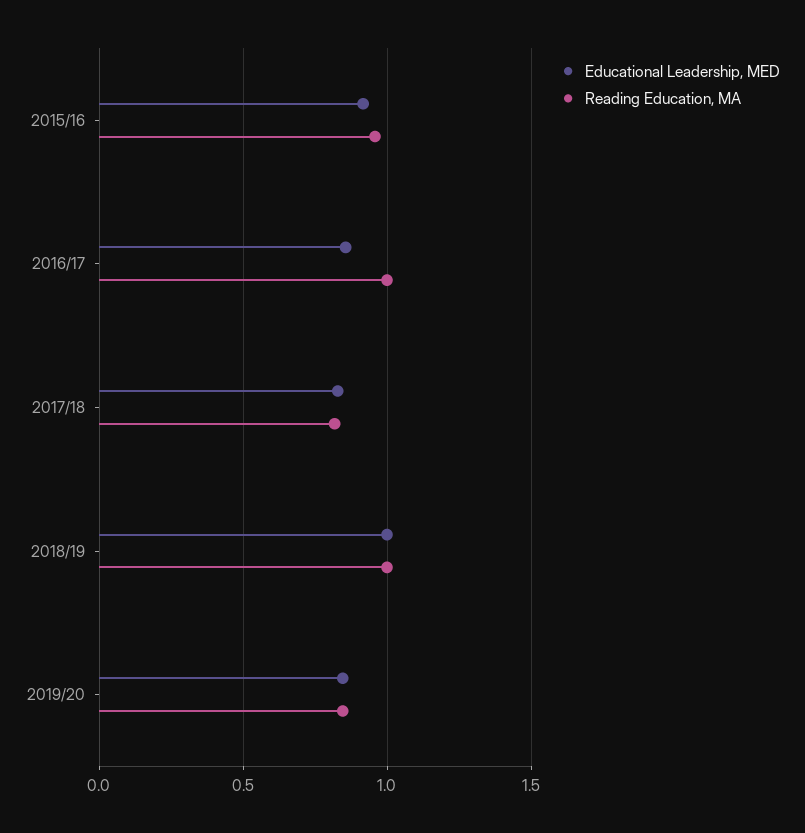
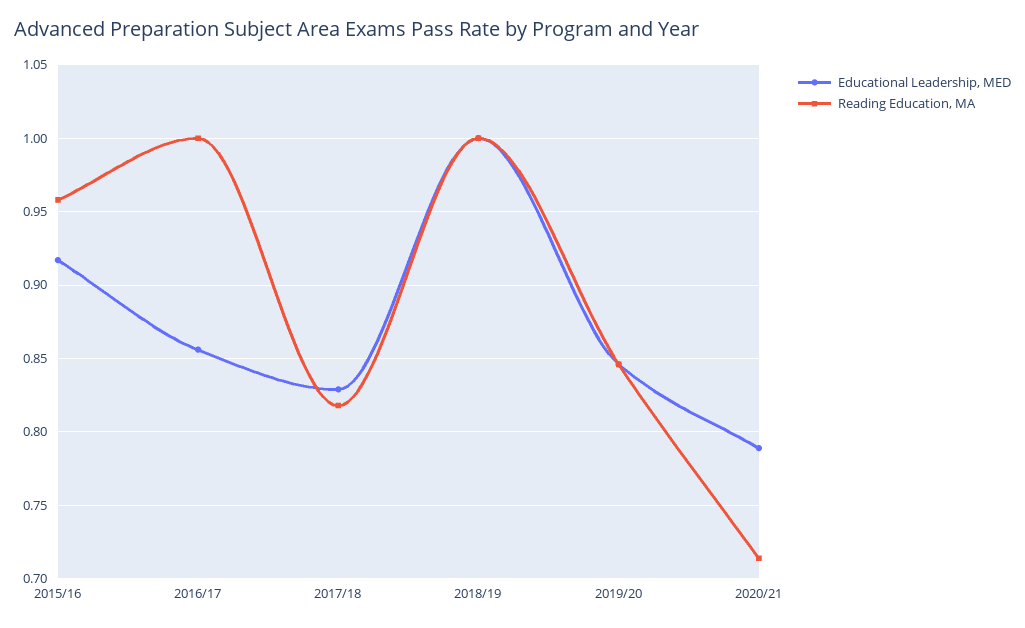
Educational Leadership, MED, 2020/21: none -> 0.79
Reading Education, MA, 2020/21: none -> 0.715

